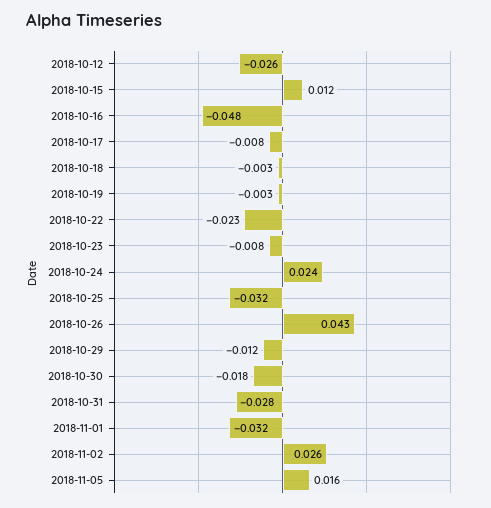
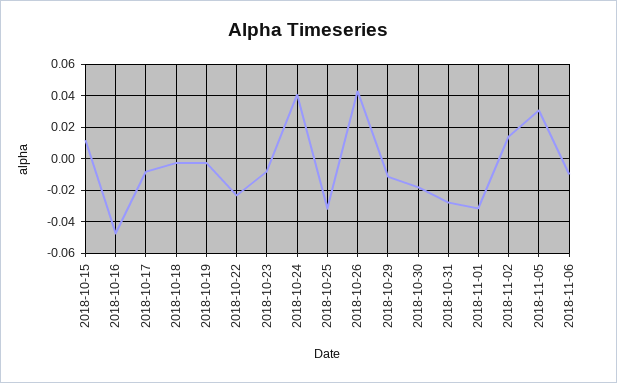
2018-10-12: -0.026 -> none
2018-10-24: 0.024 -> 0.04
2018-11-02: 0.026 -> 0.015
2018-11-05: 0.016 -> 0.03
2018-11-06: none -> -0.01

